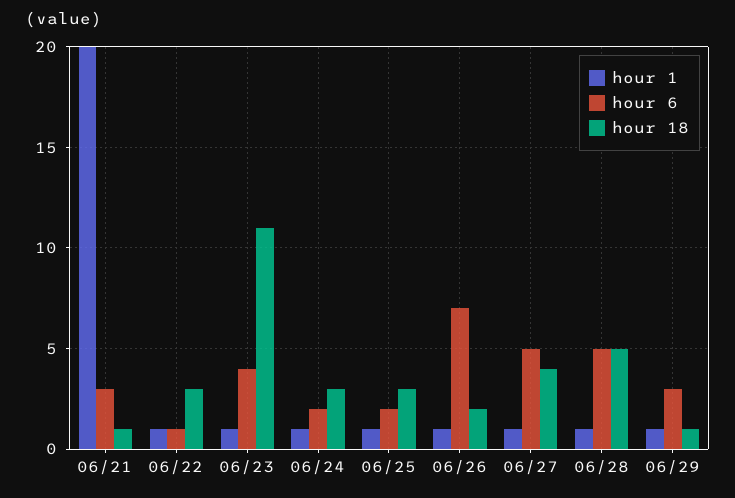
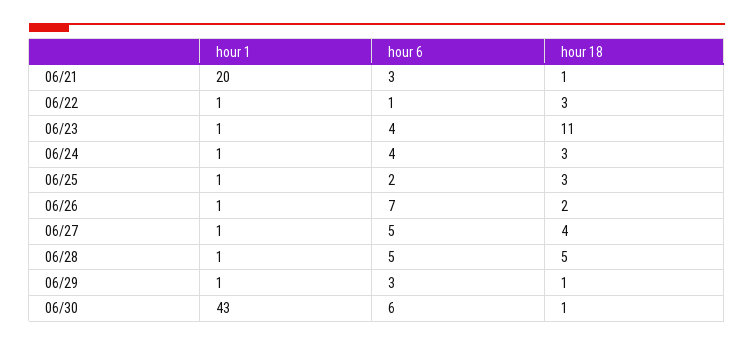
hour 6, 06/24: 2 -> 4
hour 1, 06/30: none -> 43
hour 6, 06/30: none -> 6
hour 18, 06/30: none -> 1

